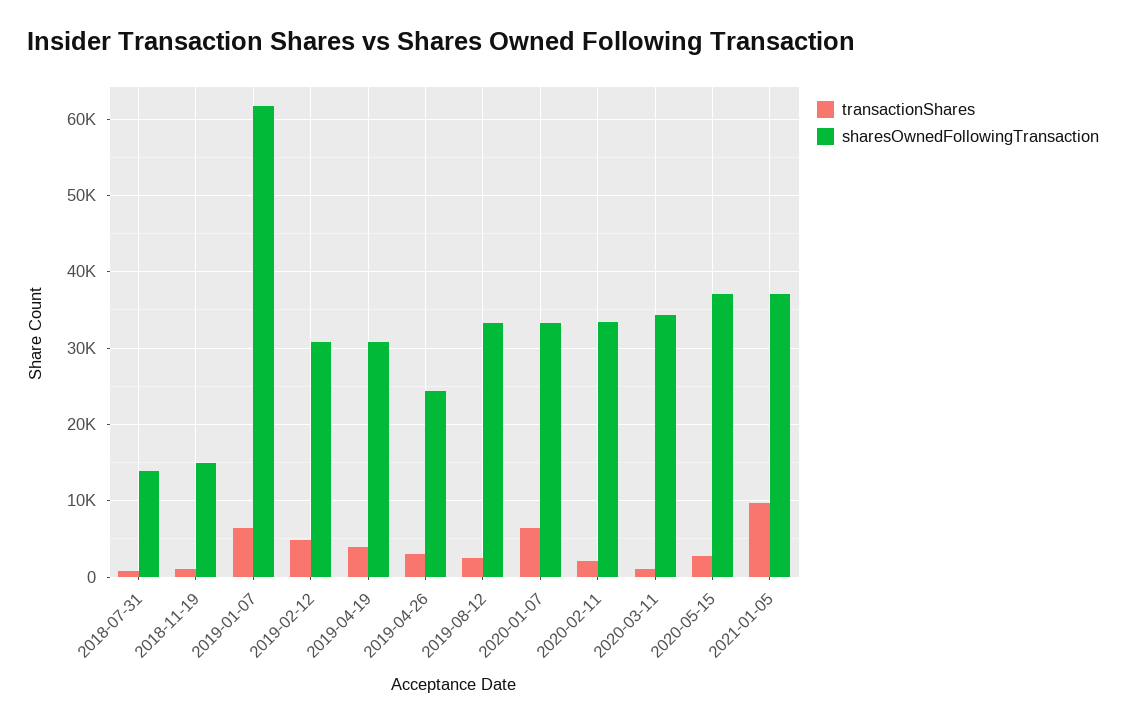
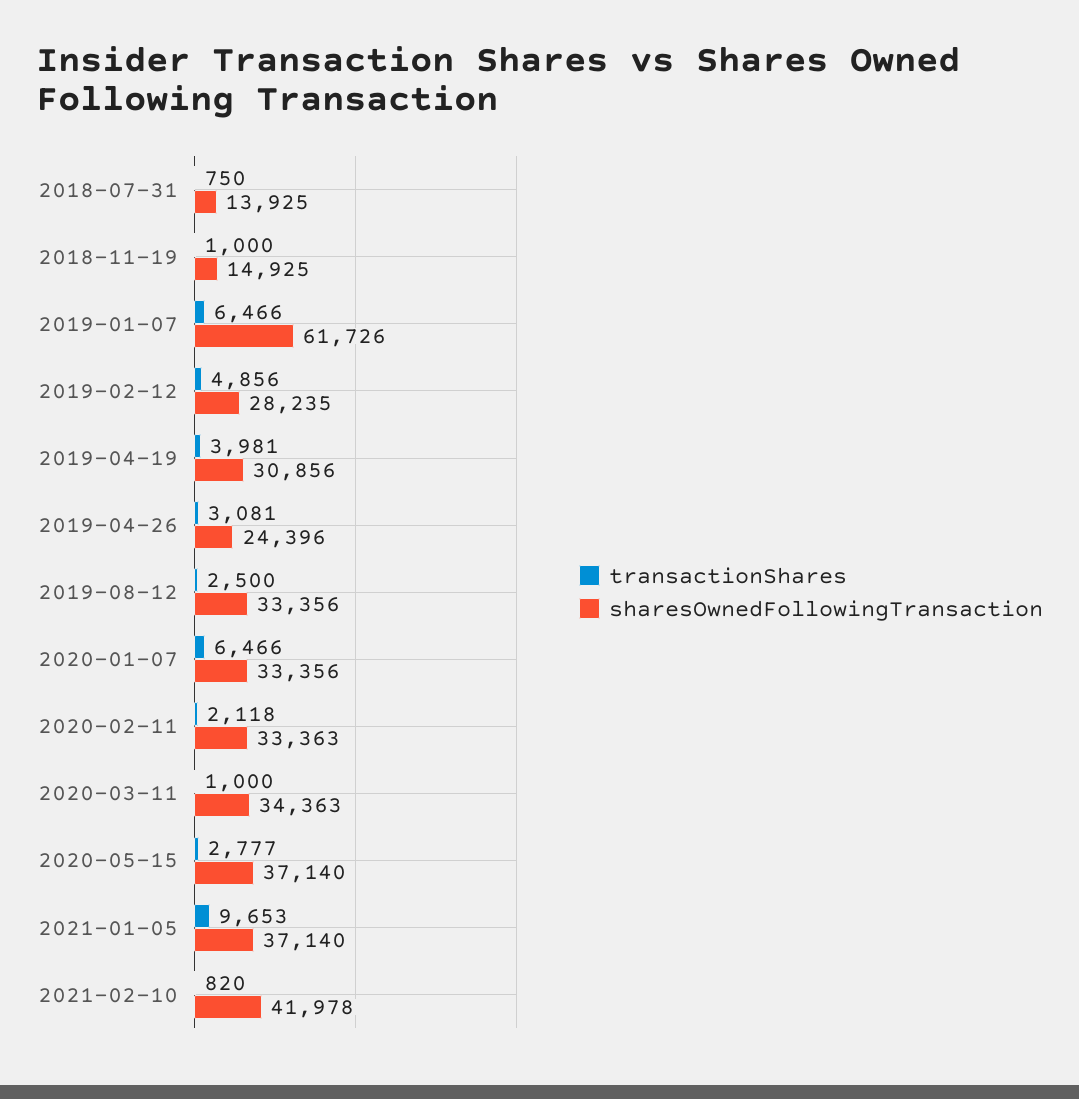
sharesOwnedFollowingTransaction, 2019-02-12: 31000 -> 28235
transactionShares, 2021-02-10: none -> 820
sharesOwnedFollowingTransaction, 2021-02-10: none -> 41978

